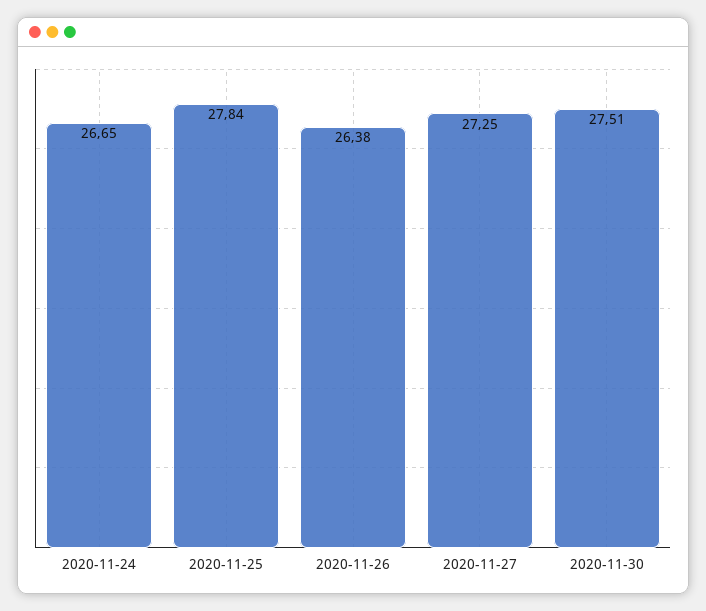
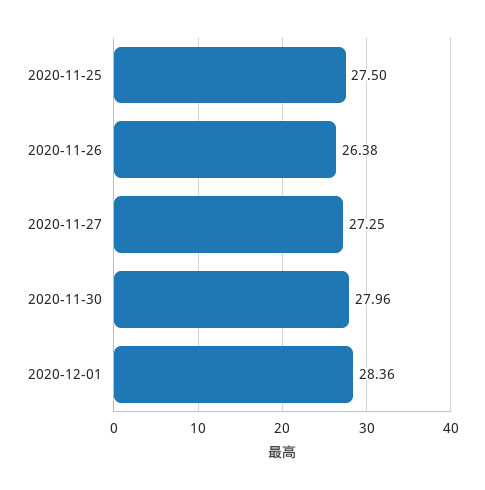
2020-11-24: 26.65 -> none
2020-11-25: 27.84 -> 27.5
2020-11-30: 27.51 -> 27.96
2020-12-01: none -> 28.36

